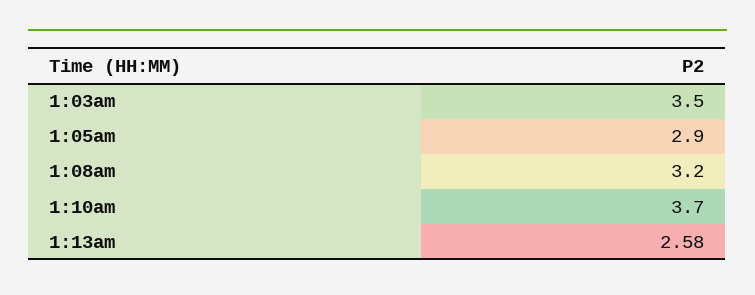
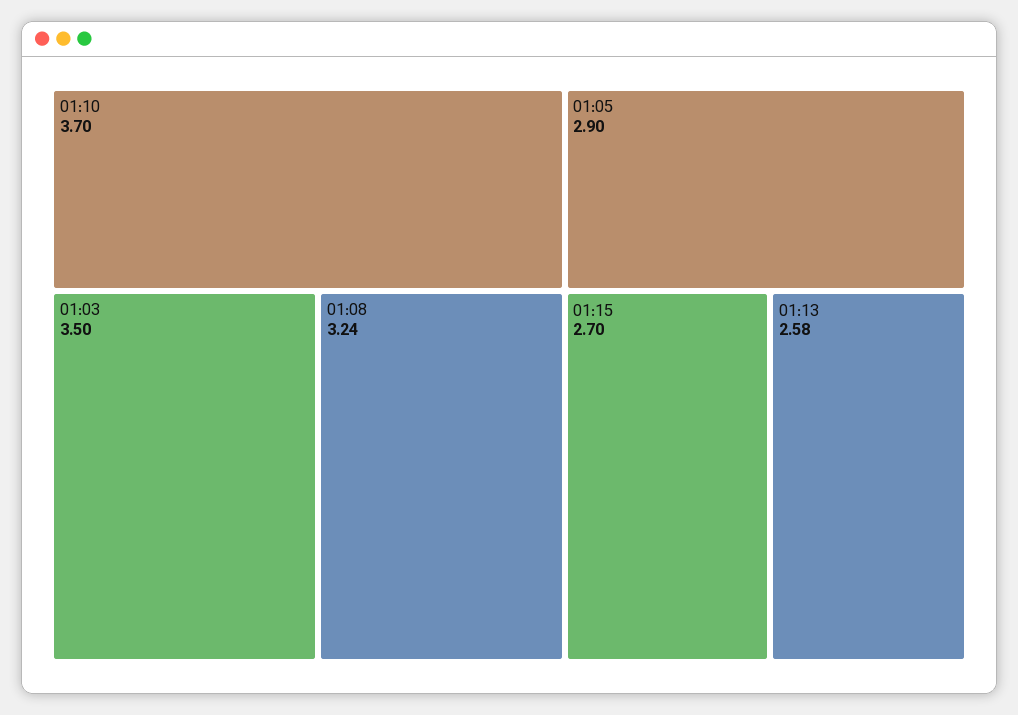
1:08am: 3.2 -> 3.24
01:15: none -> 2.7

